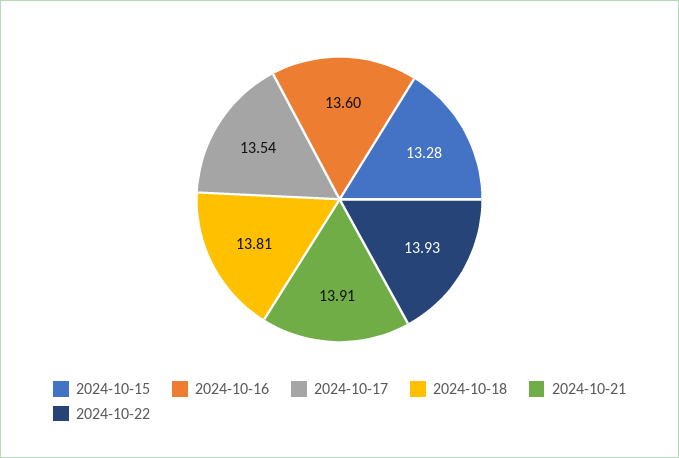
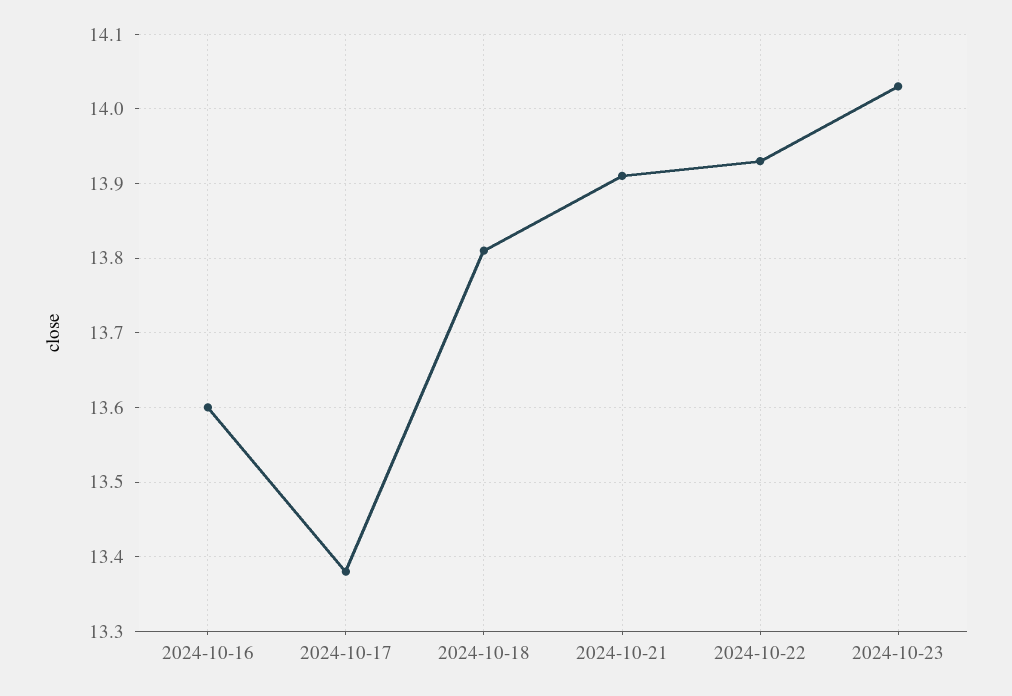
2024-10-15: 13.28 -> none
2024-10-17: 13.54 -> 13.38
2024-10-23: none -> 14.03

